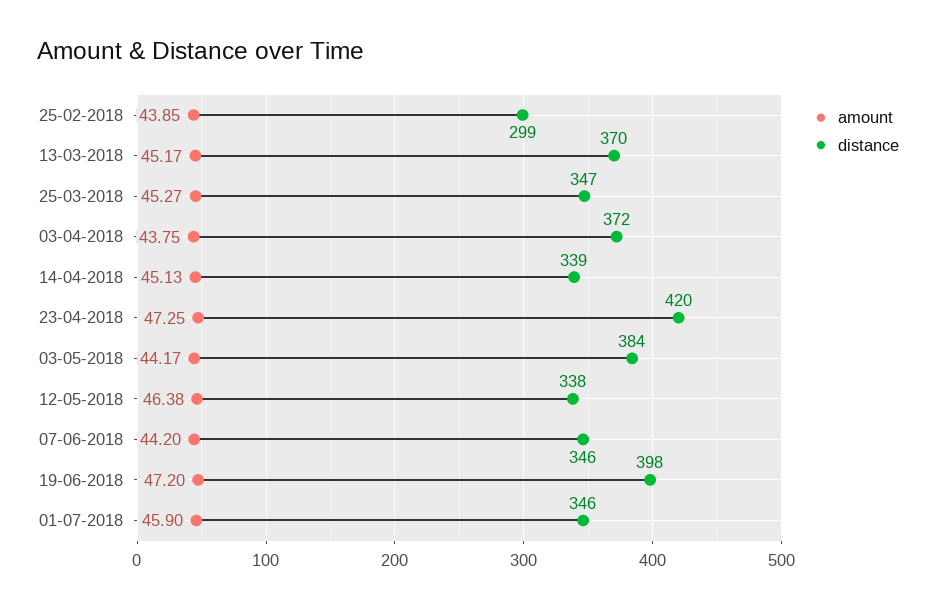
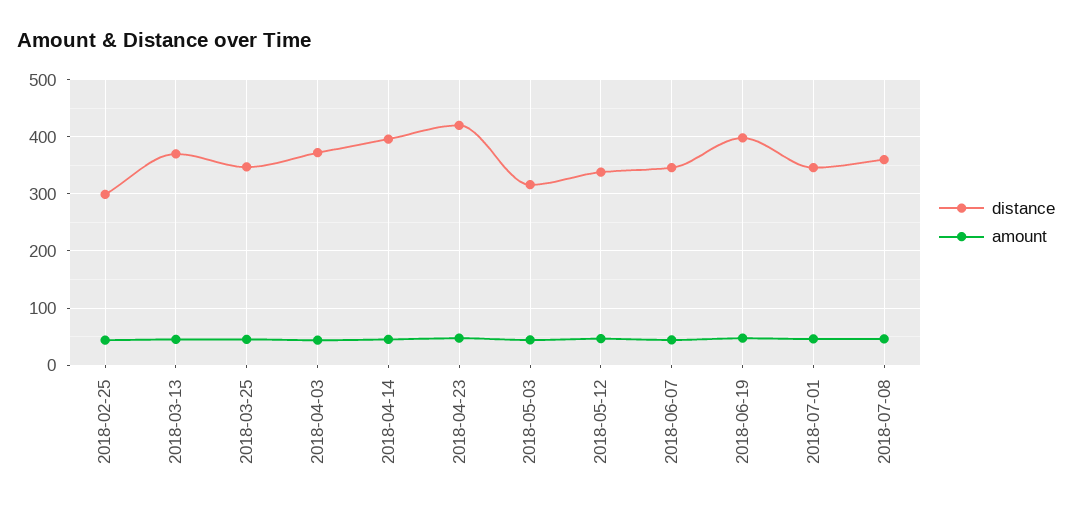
distance, 14-04-2018: 339 -> 400
distance, 03-05-2018: 384 -> 320
distance, 2018-07-08: none -> 360
amount, 2018-07-08: none -> 40

